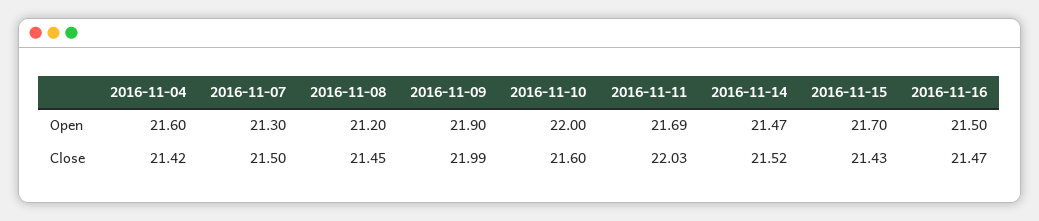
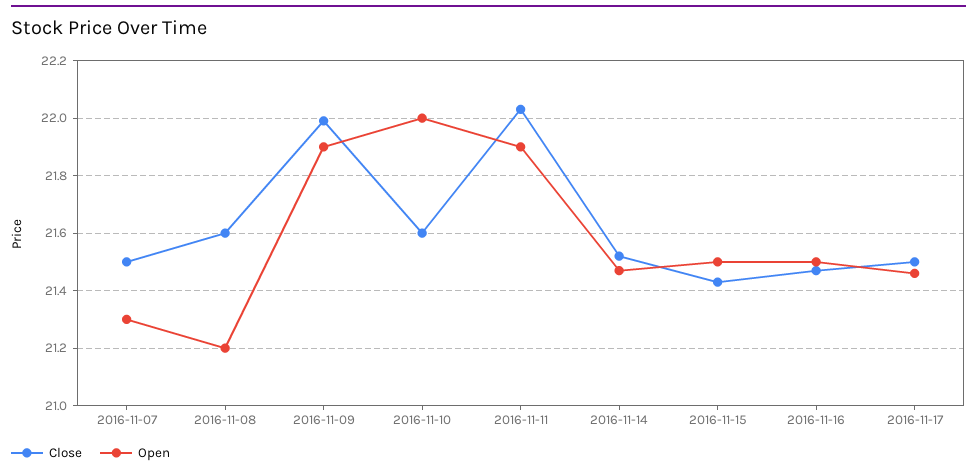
Open, 2016-11-04: 21.6 -> none
Open, 2016-11-11: 21.69 -> 21.9
Open, 2016-11-15: 21.7 -> 21.5
Close, 2016-11-04: 21.42 -> none
Close, 2016-11-08: 21.45 -> 21.6
Close, 2016-11-17: none -> 21.5
Open, 2016-11-17: none -> 21.45

